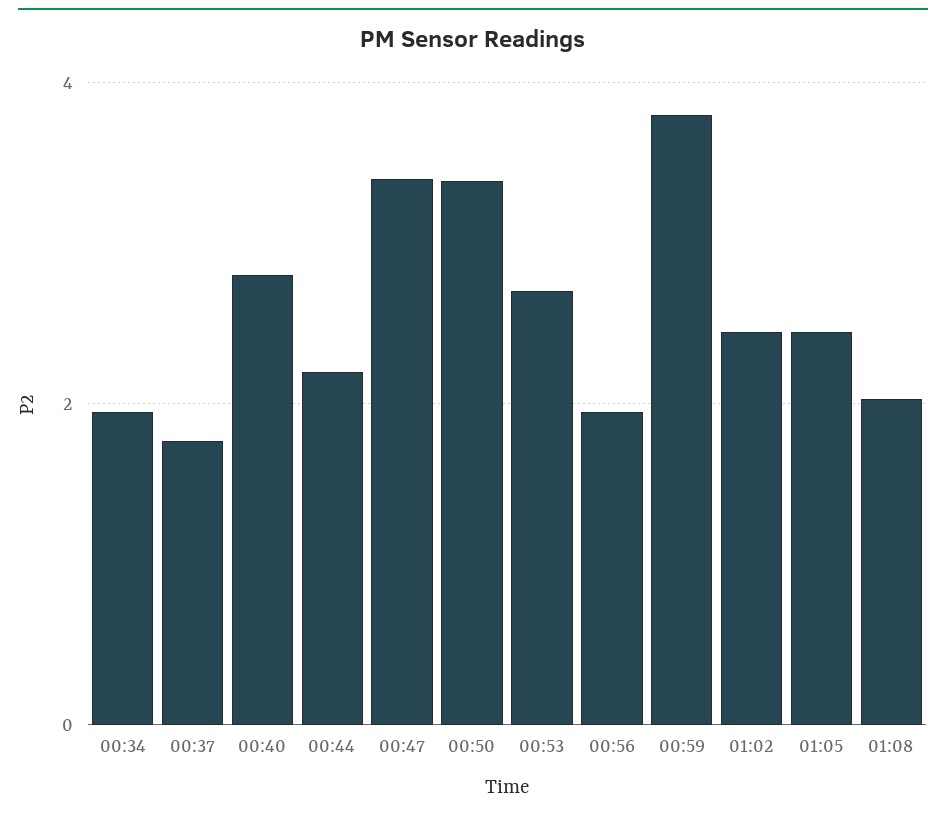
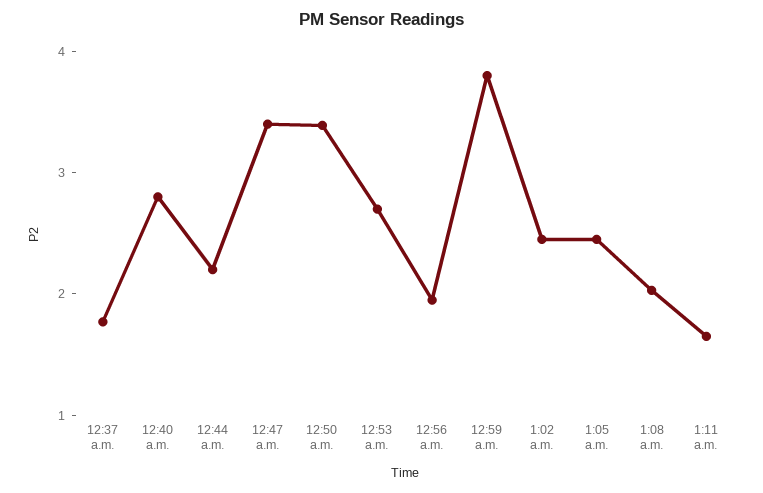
00:34: 2 -> none
1:11 a.m.: none -> 1.6

